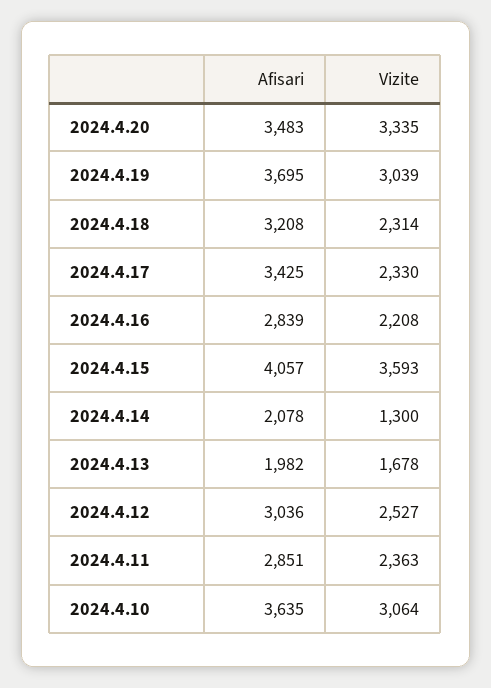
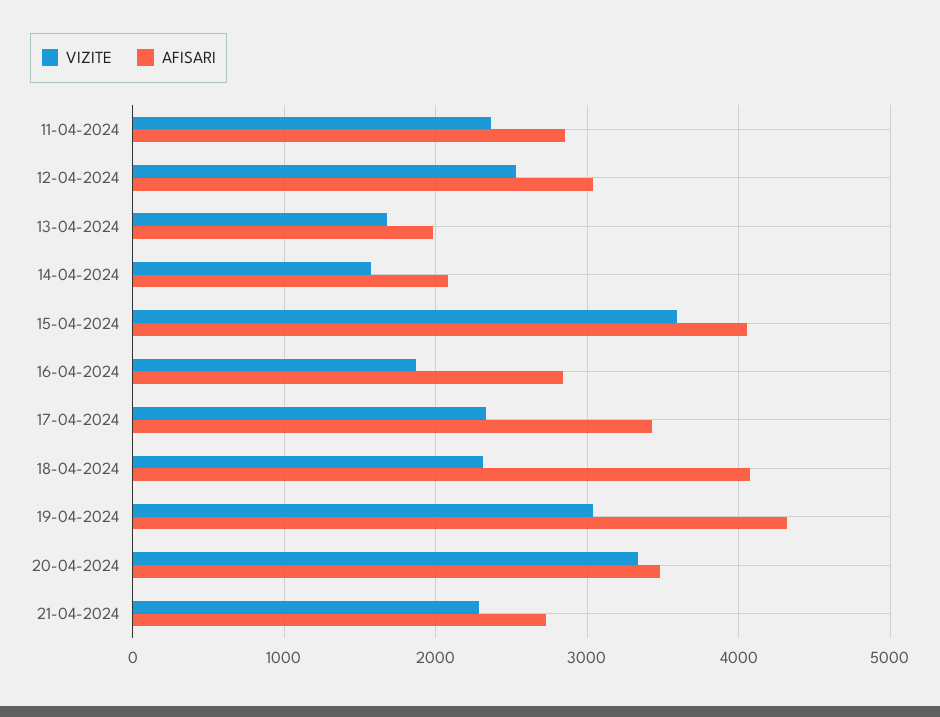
Afisari, 2024.4.19: 3695 -> 4300
Afisari, 2024.4.18: 3208 -> 4100
Vizite, 2024.4.16: 2208 -> 1900
Vizite, 2024.4.14: 1300 -> 1600
Afisari, 2024.4.10: 3635 -> none
Vizite, 2024.4.10: 3064 -> none
Vizite, 21-04-2024: none -> 2300
Afisari, 21-04-2024: none -> 2700

